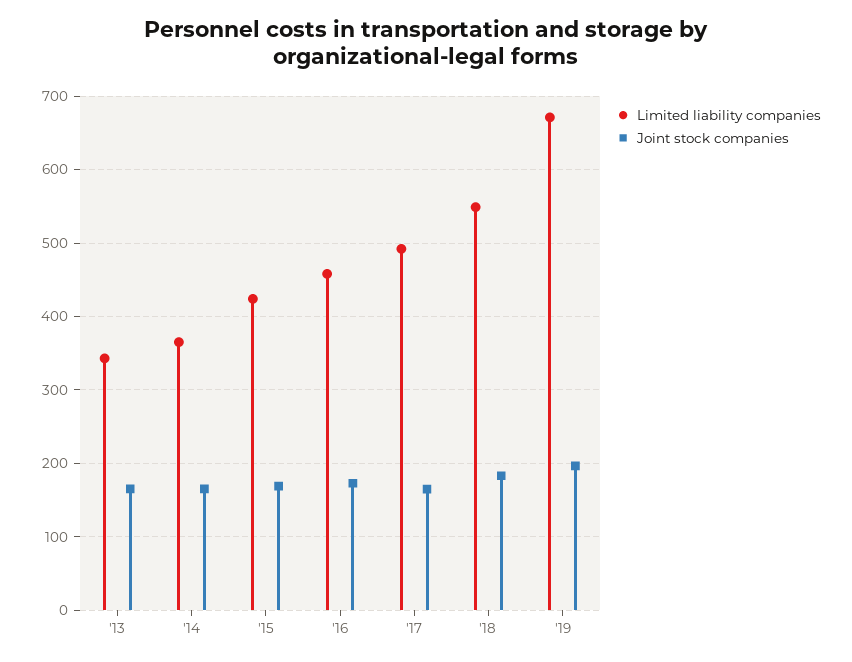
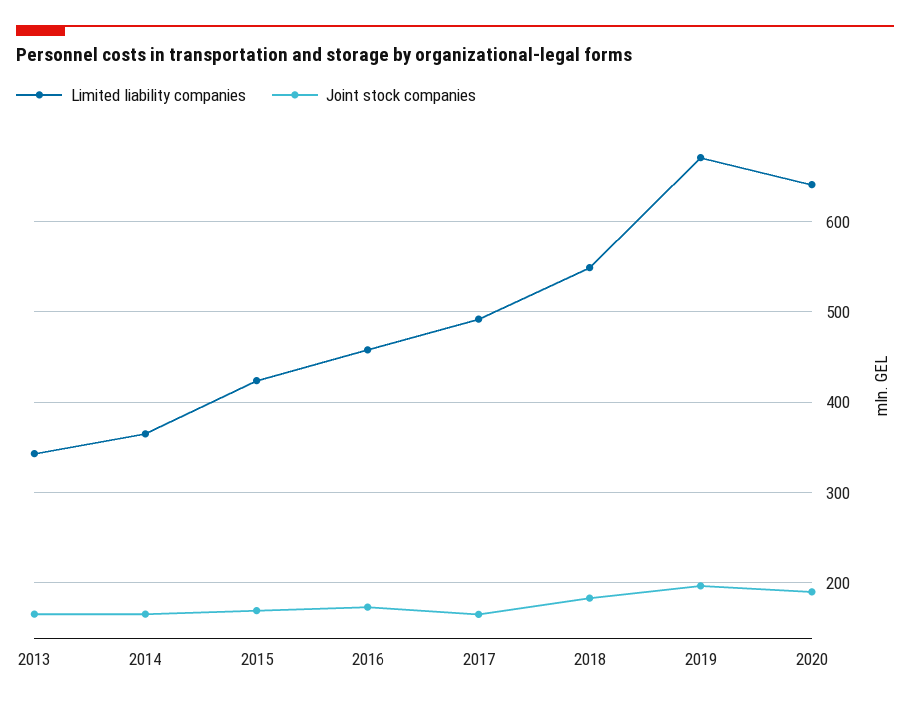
Limited liability companies, 2020: none -> 640
Joint stock companies, 2020: none -> 190

